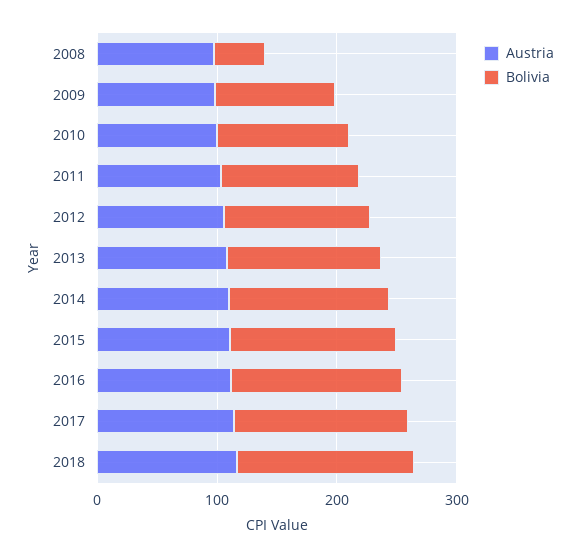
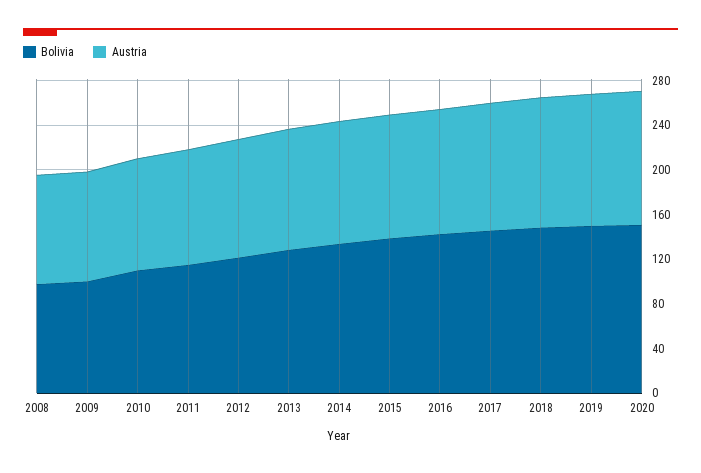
Bolivia, 2008: 40 -> 100
Bolivia, 2019: none -> 150
Austria, 2019: none -> 120
Bolivia, 2020: none -> 150
Austria, 2020: none -> 120

